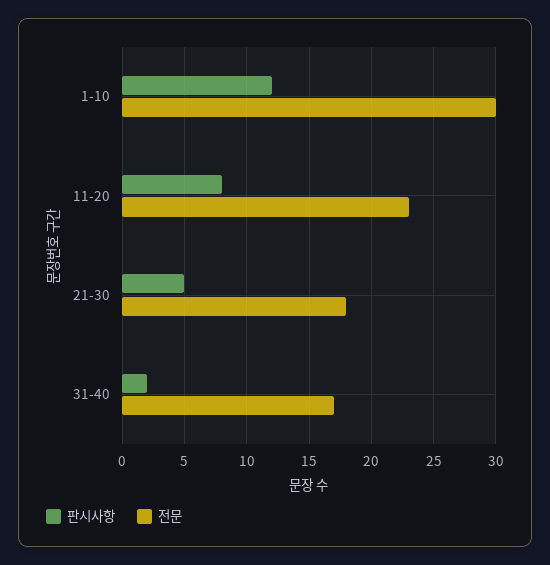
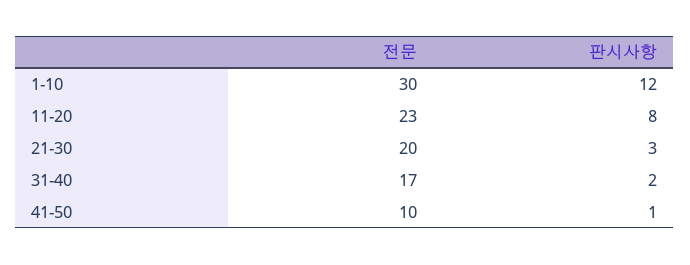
판시사항, 21-30: 5 -> 3
전문, 21-30: 18 -> 20
전문, 41-50: none -> 10
판시사항, 41-50: none -> 1

